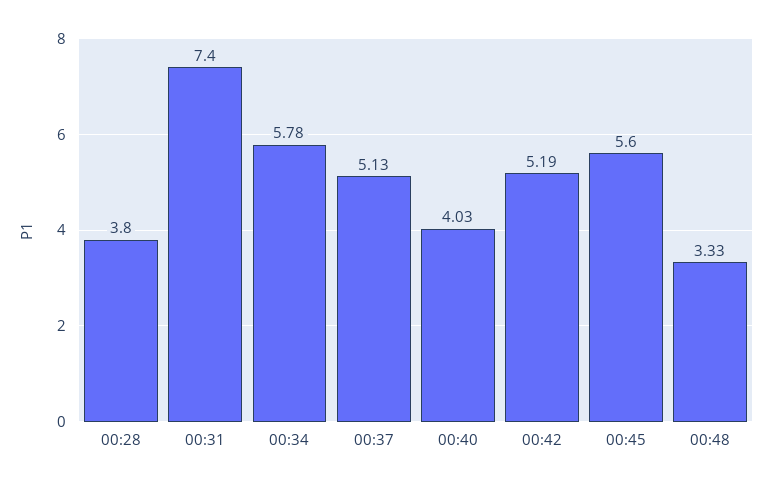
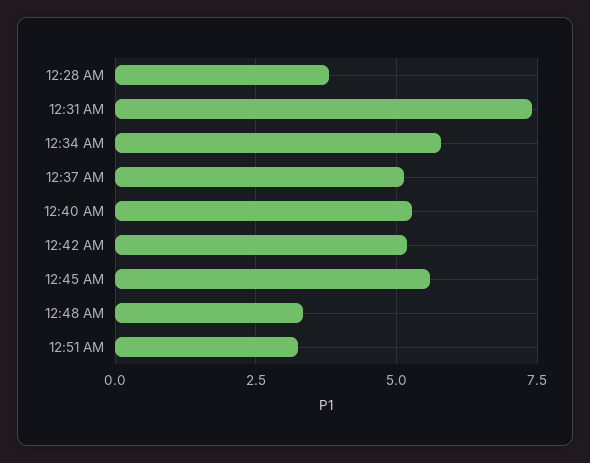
00:40: 4.03 -> 5.25
12:51 AM: none -> 3.25

